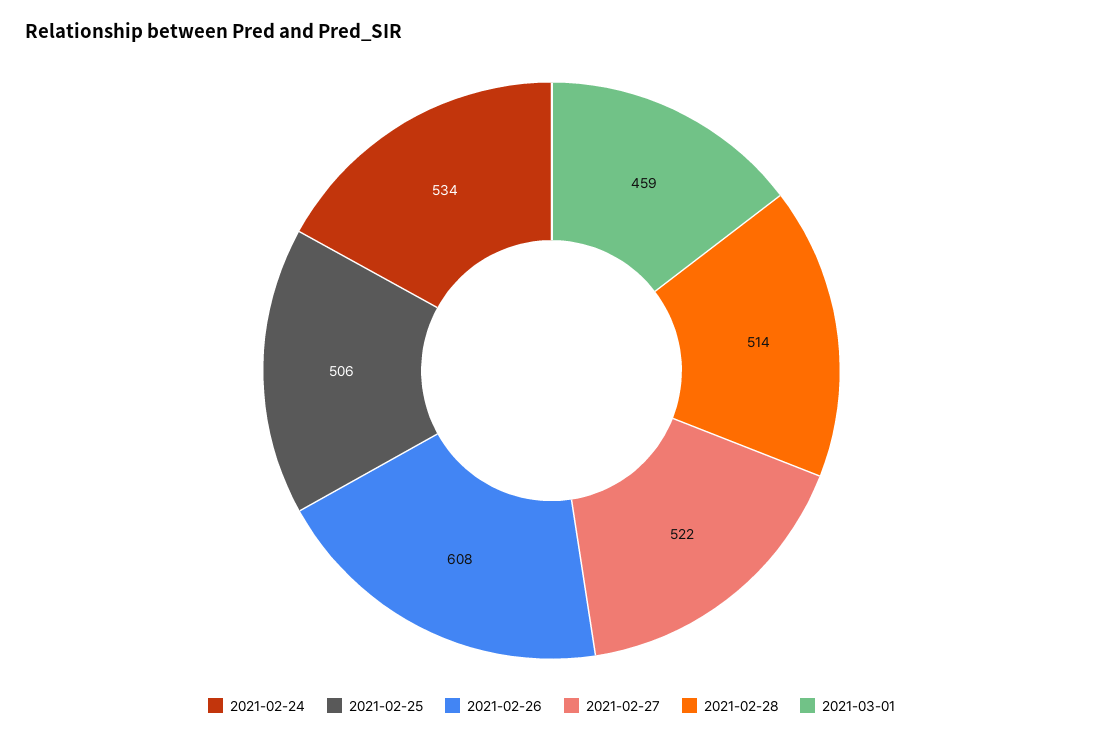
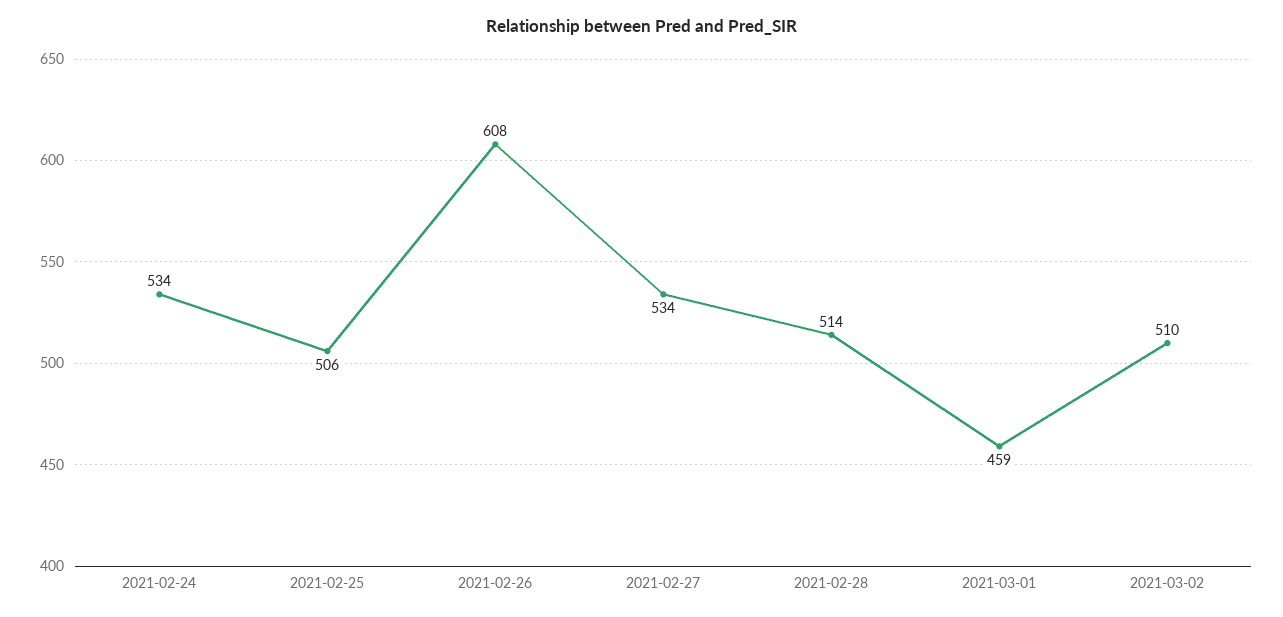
2021-02-27: 522 -> 534
2021-03-02: none -> 510

